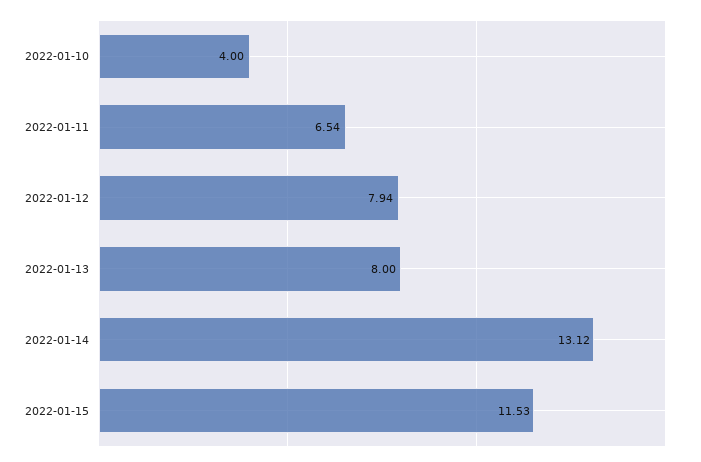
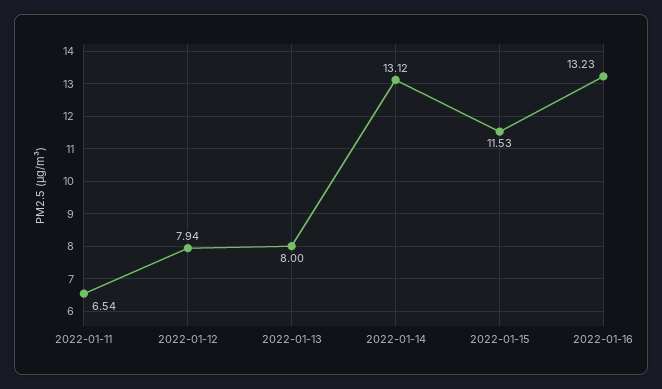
2022-01-10: 4 -> none
2022-01-16: none -> 13.23

